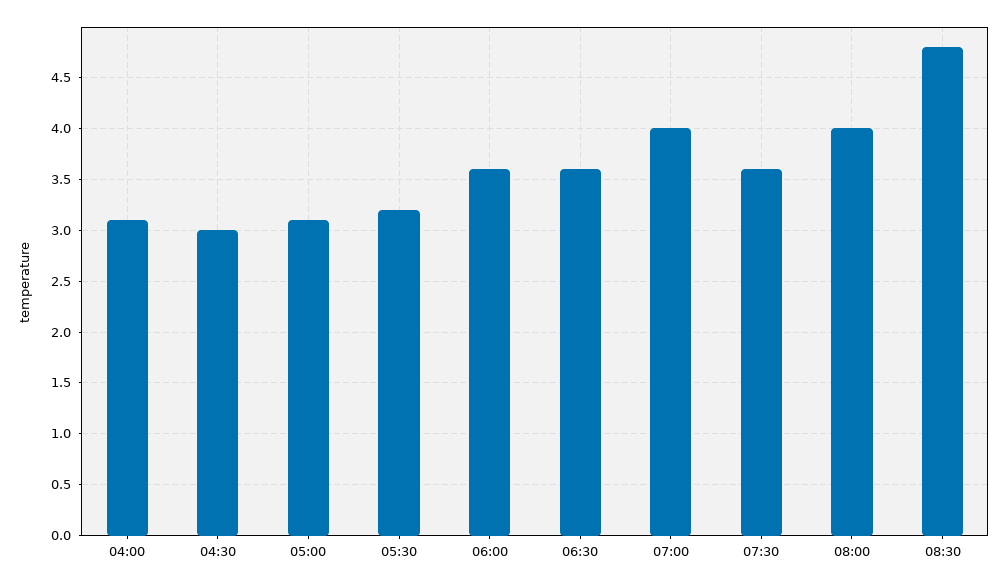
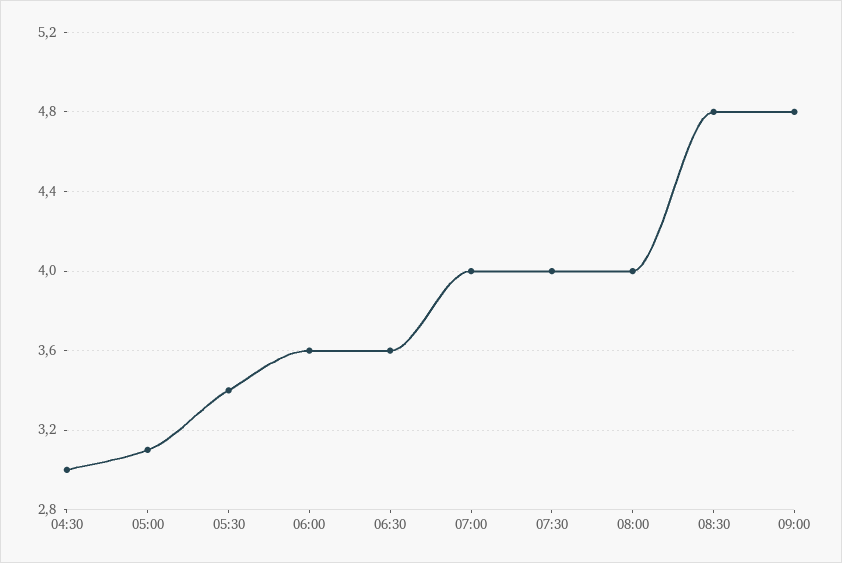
04:00: 3.1 -> none
05:30: 3.2 -> 3.4
07:30: 3.6 -> 4
09:00: none -> 4.8

